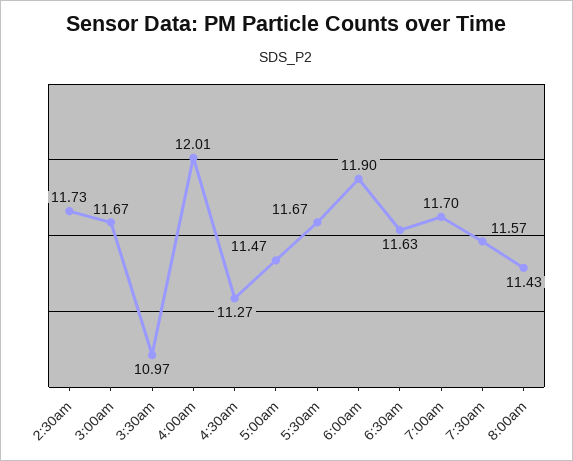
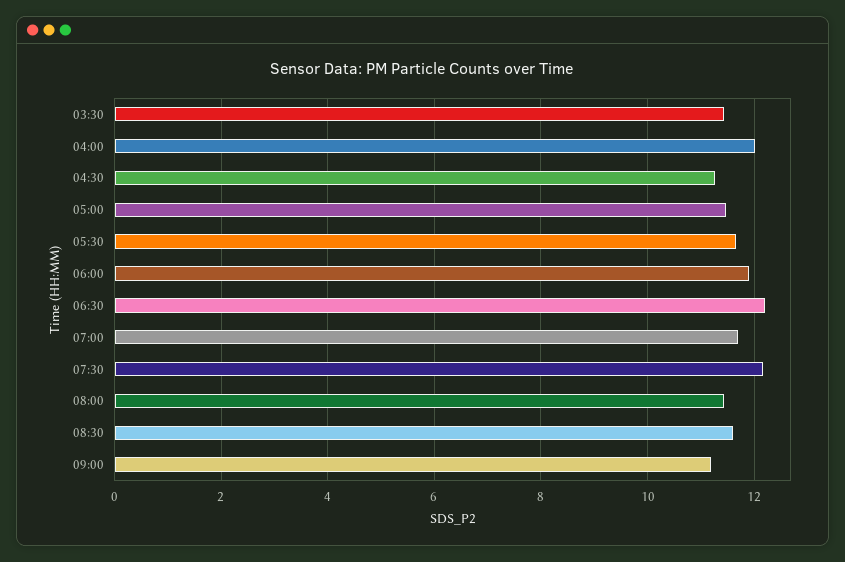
2:30am: 11.73 -> none
3:00am: 11.67 -> none
3:30am: 10.97 -> 11.4
6:30am: 11.63 -> 12.2
7:30am: 11.57 -> 12.2
08:30: none -> 11.6
09:00: none -> 11.2

